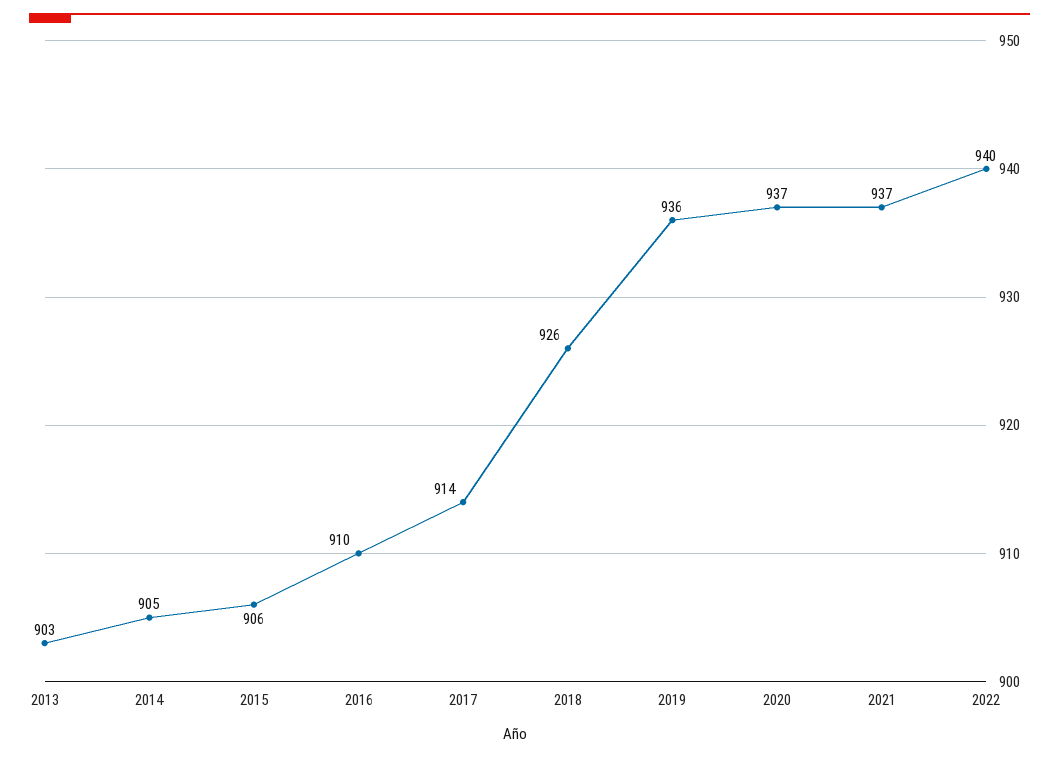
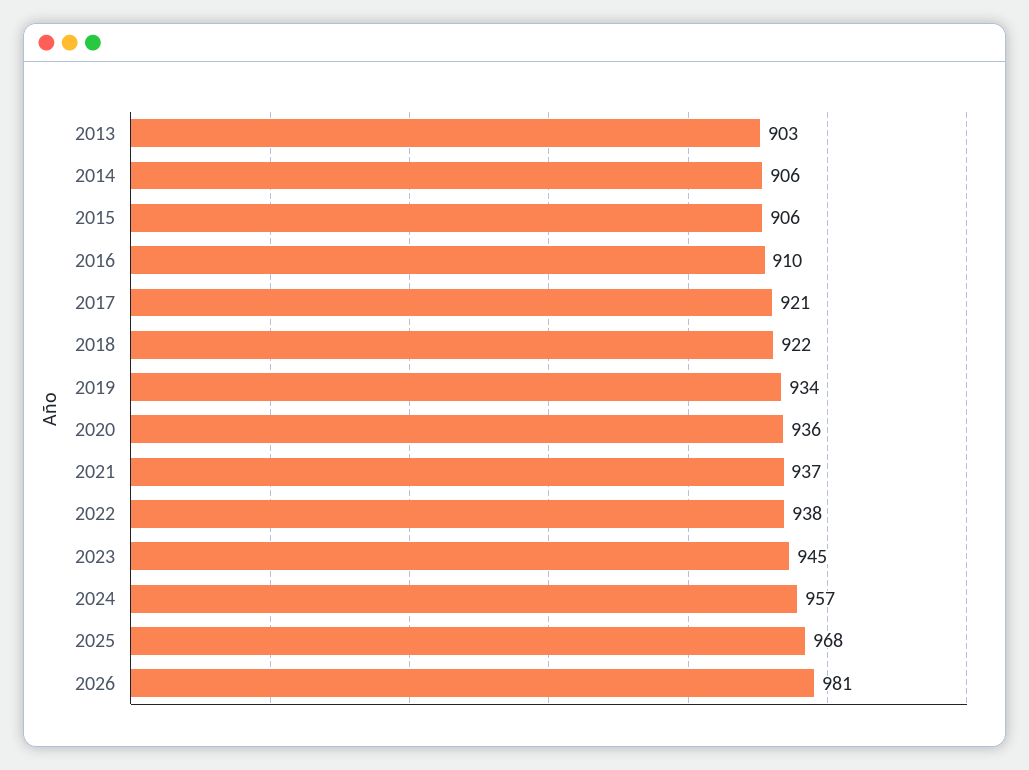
2014: 905 -> 906
2017: 914 -> 921
2018: 926 -> 922
2019: 936 -> 934
2020: 937 -> 936
2022: 940 -> 938
2023: none -> 945
2024: none -> 957
2025: none -> 968
2026: none -> 981

